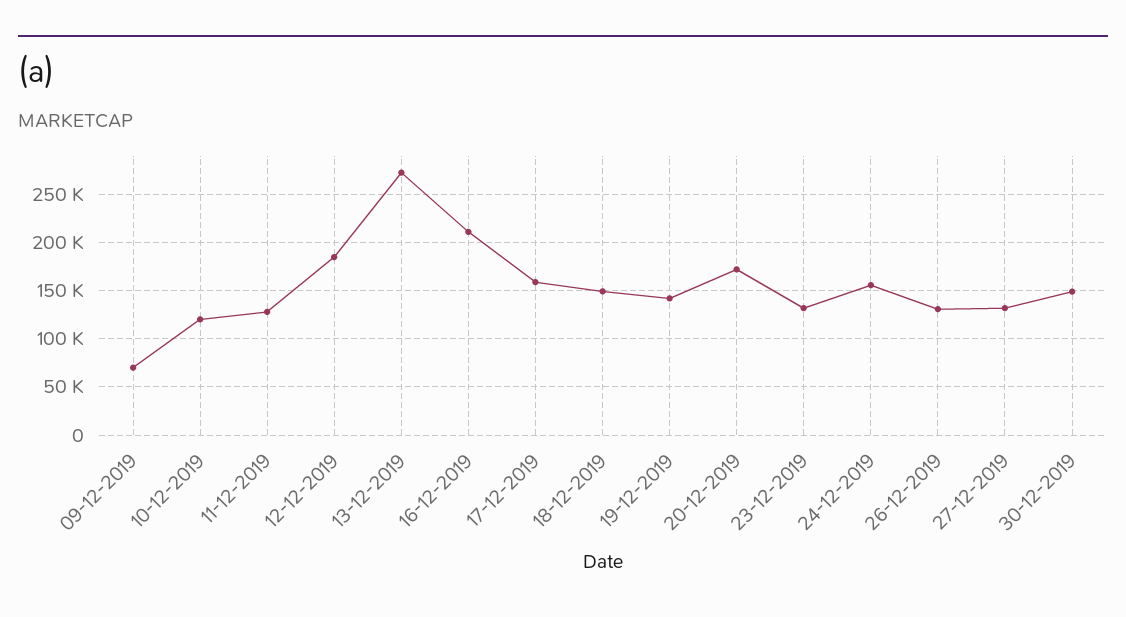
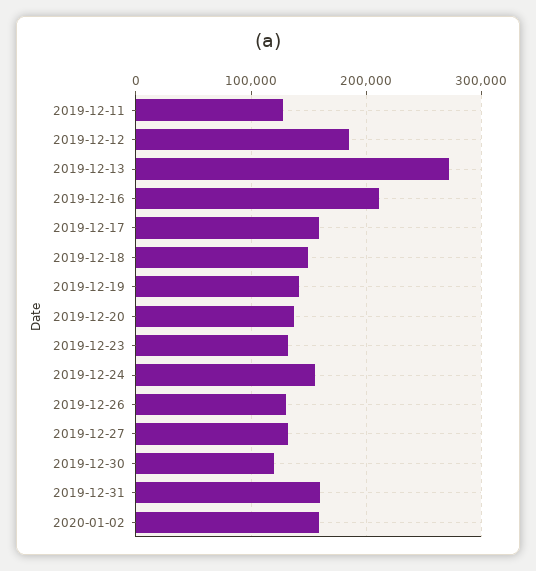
09-12-2019: 70000 -> none
10-12-2019: 120000 -> none
20-12-2019: 170000 -> 140000
30-12-2019: 150000 -> 120000
2019-12-31: none -> 160000
2020-01-02: none -> 160000

